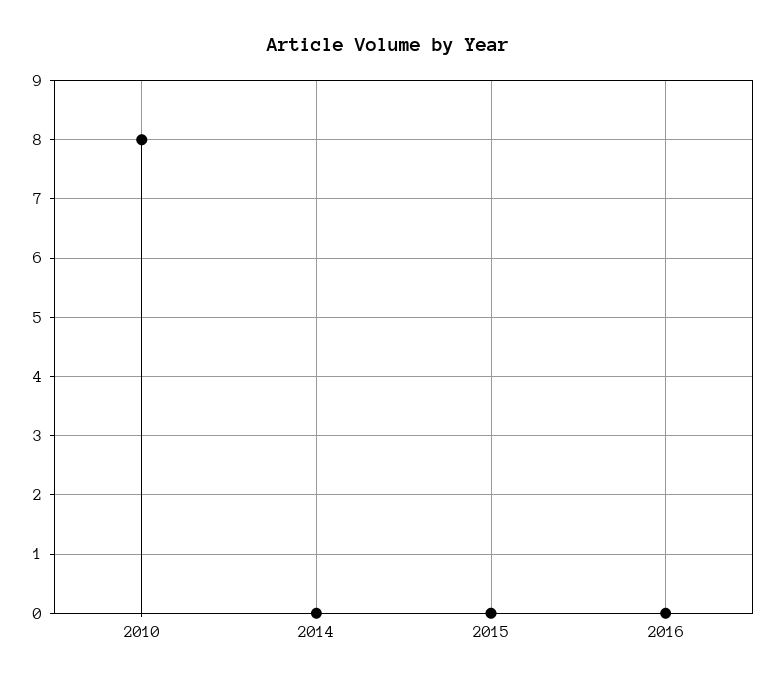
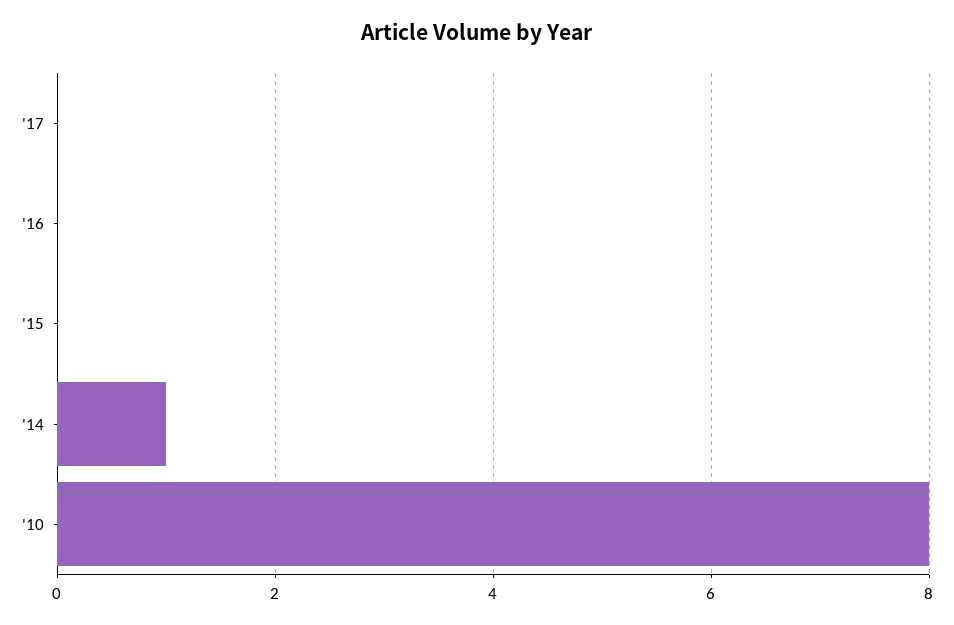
2014: 0 -> 1
'17: none -> 0

